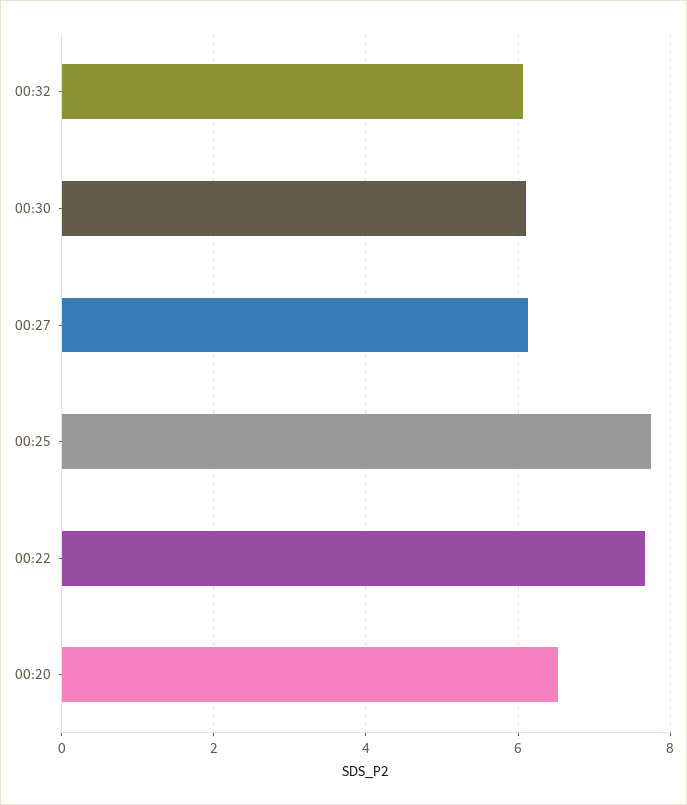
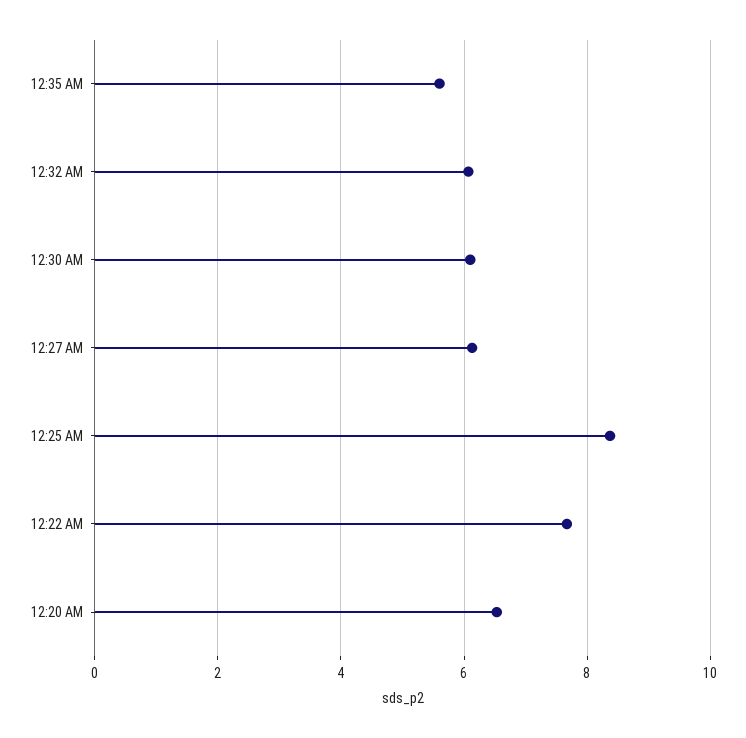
00:25: 7.8 -> 8.4
12:35 AM: none -> 5.6

